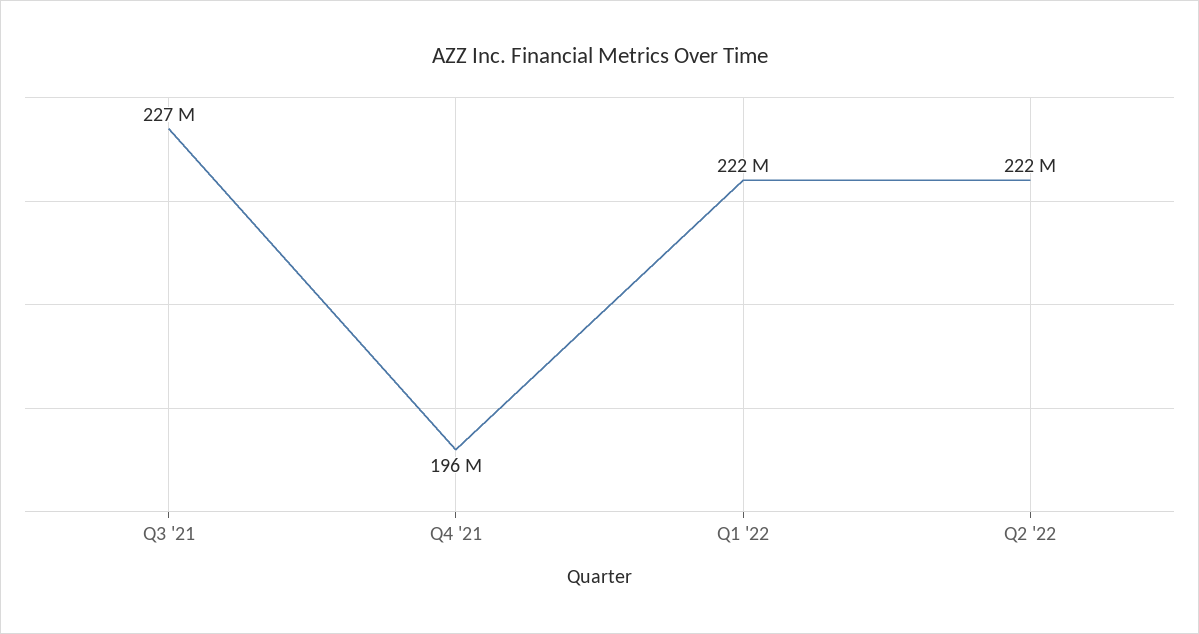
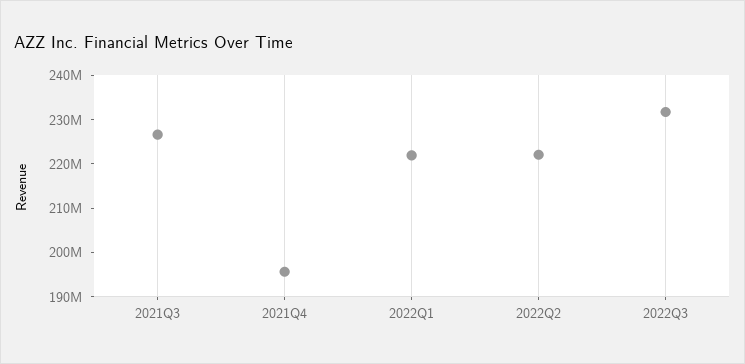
2022Q3: none -> 232000000

